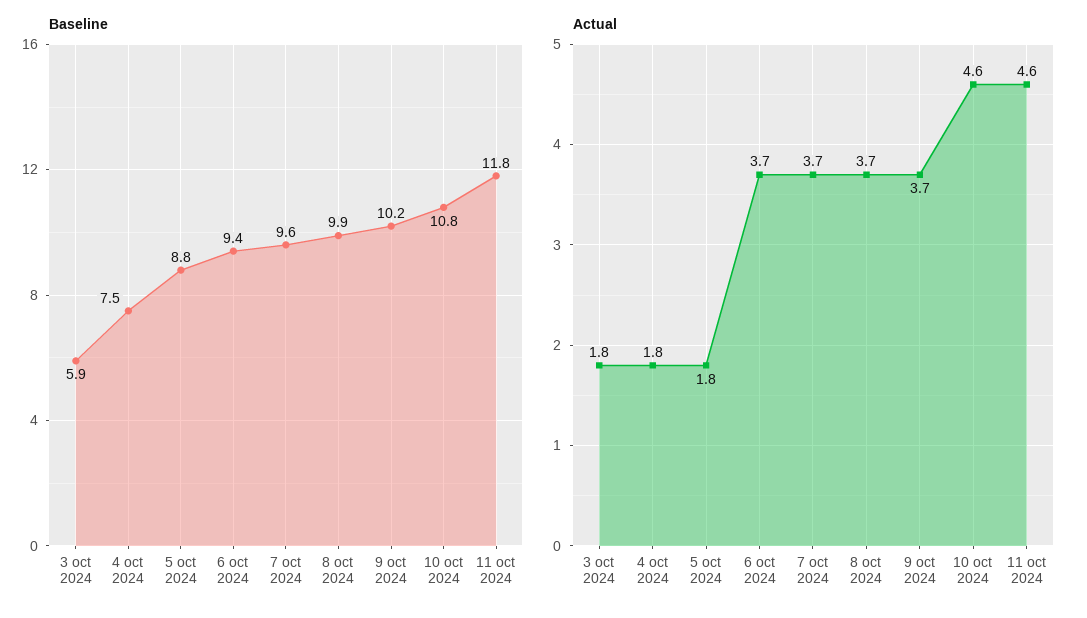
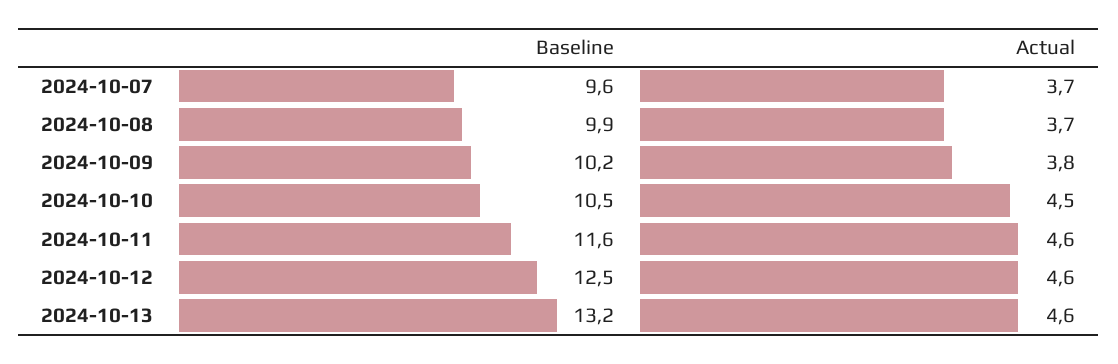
Baseline, 3 oct 2024: 5.9 -> none
Baseline, 4 oct 2024: 7.5 -> none
Baseline, 5 oct 2024: 8.8 -> none
Baseline, 6 oct 2024: 9.4 -> none
Baseline, 10 oct 2024: 10.8 -> 10.5
Baseline, 11 oct 2024: 11.8 -> 11.6
Actual, 3 oct 2024: 1.8 -> none
Actual, 4 oct 2024: 1.8 -> none
Actual, 5 oct 2024: 1.8 -> none
Actual, 6 oct 2024: 3.7 -> none
Actual, 9 oct 2024: 3.7 -> 3.8
Actual, 10 oct 2024: 4.6 -> 4.5
Baseline, 2024-10-12: none -> 12.5
Actual, 2024-10-12: none -> 4.6
Baseline, 2024-10-13: none -> 13.2
Actual, 2024-10-13: none -> 4.6

